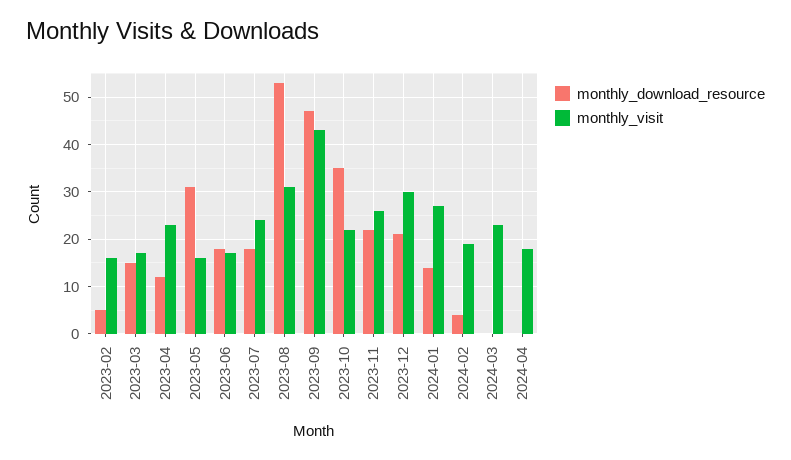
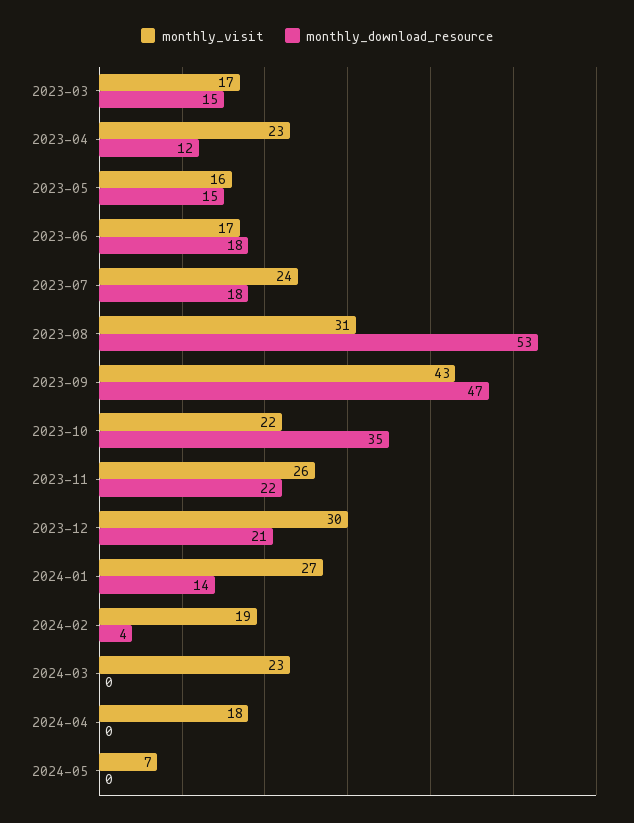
monthly_download_resource, 2023-02: 5 -> none
monthly_visit, 2023-02: 15 -> none
monthly_download_resource, 2023-05: 30 -> 15
monthly_visit, 2024-05: none -> 7
monthly_download_resource, 2024-05: none -> 0

